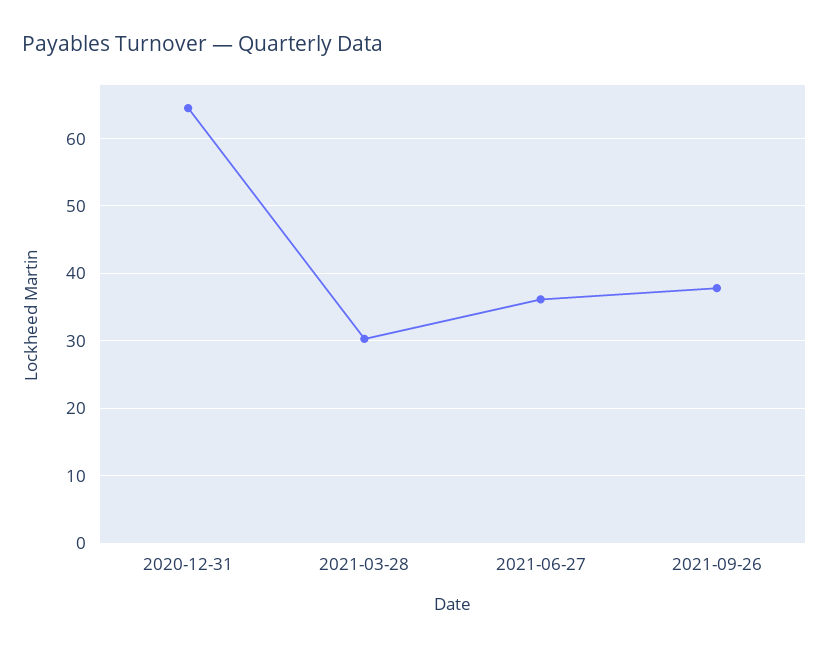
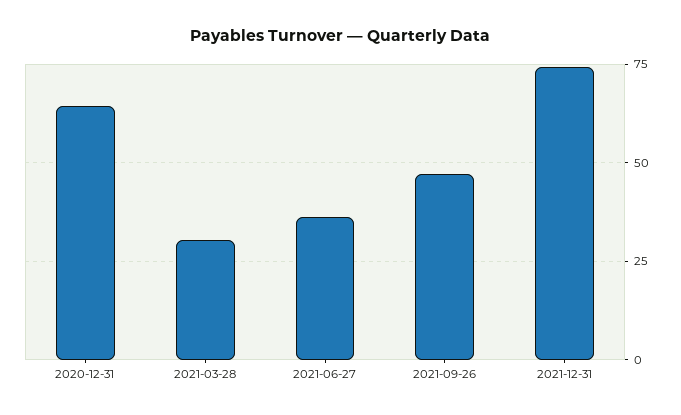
2021-09-26: 38 -> 47.5
2021-12-31: none -> 75

